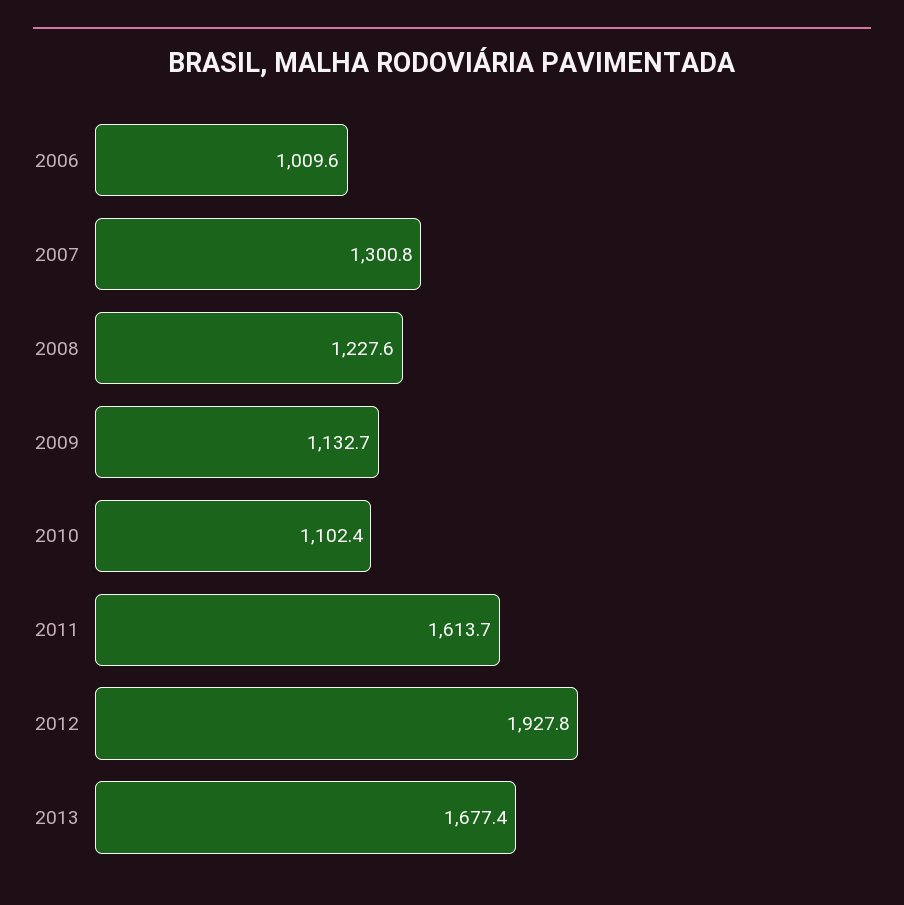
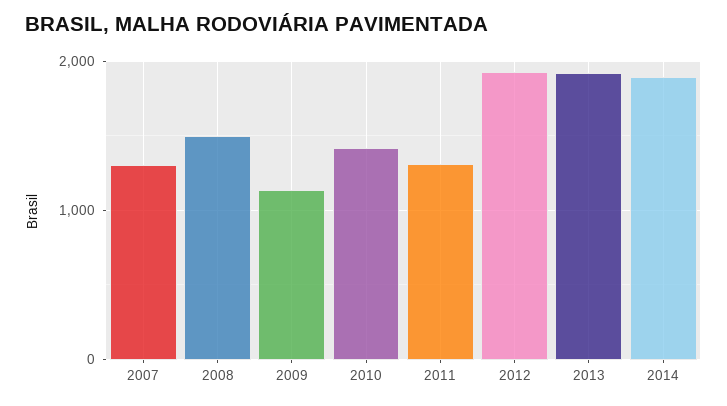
2006: 1009.6 -> none
2008: 1227.6 -> 1500
2010: 1102.4 -> 1400
2011: 1613.7 -> 1300
2013: 1677.4 -> 1900
2014: none -> 1900

